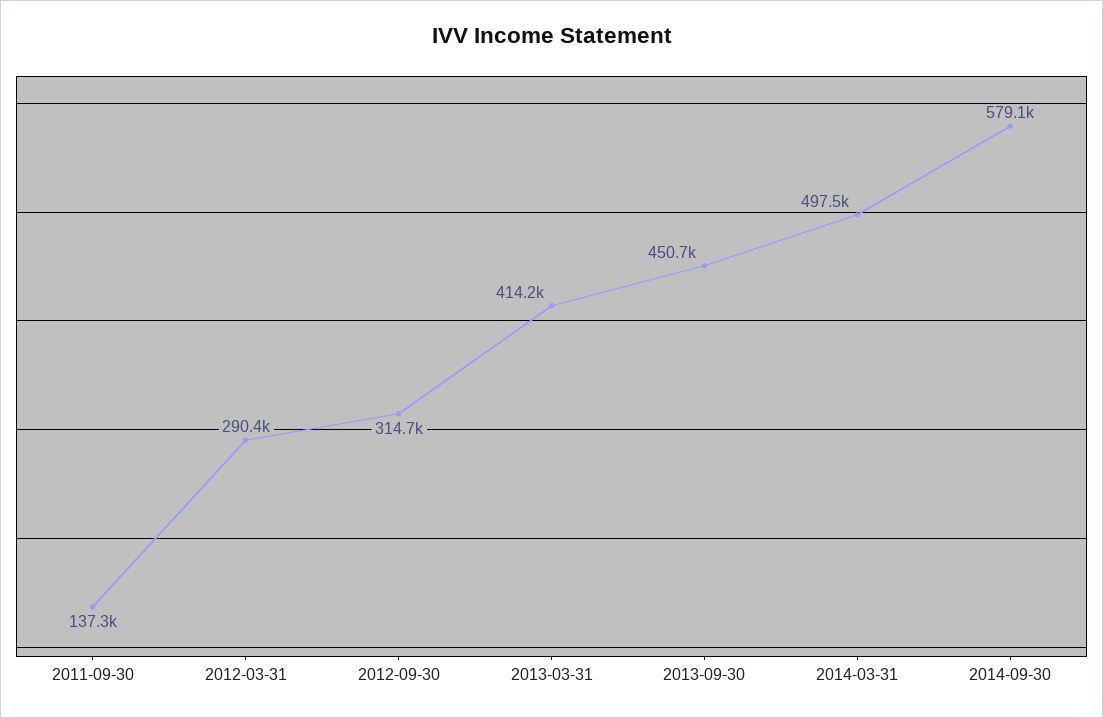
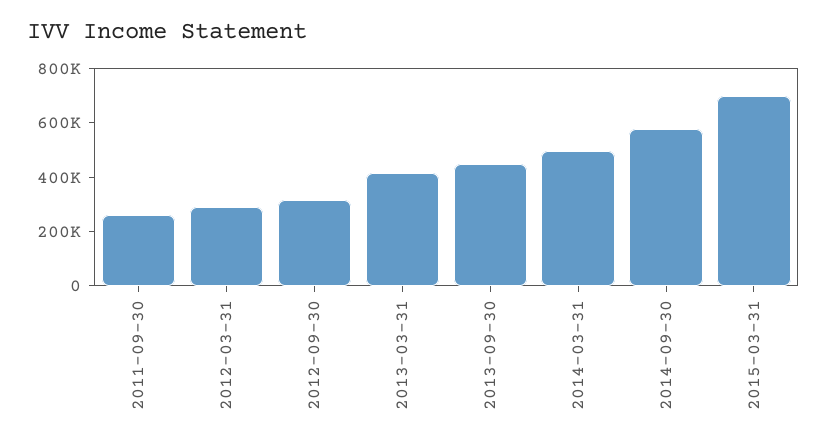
2011-09-30: 137300 -> 250000
2015-03-31: none -> 700000

